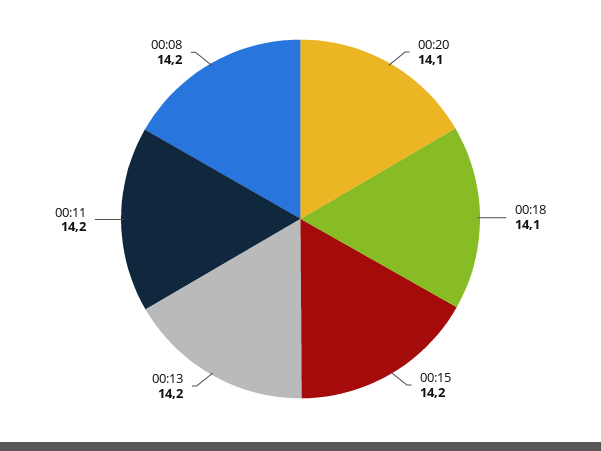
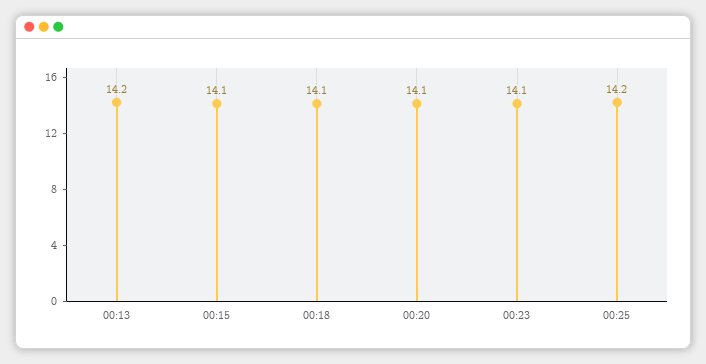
00:15: 14.2 -> 14.1
00:11: 14.2 -> none
00:08: 14.2 -> none
00:23: none -> 14.1
00:25: none -> 14.2

